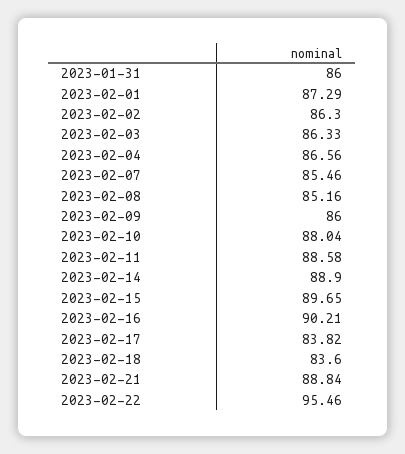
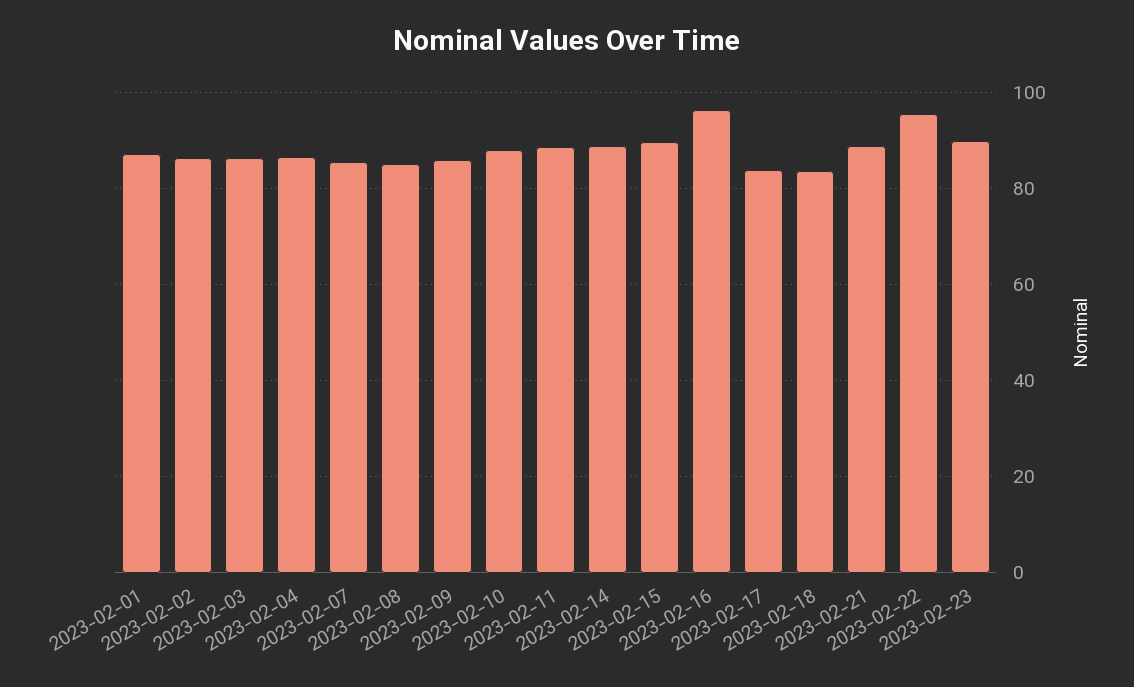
2023-01-31: 86 -> none
2023-02-16: 90.21 -> 96
2023-02-23: none -> 90

